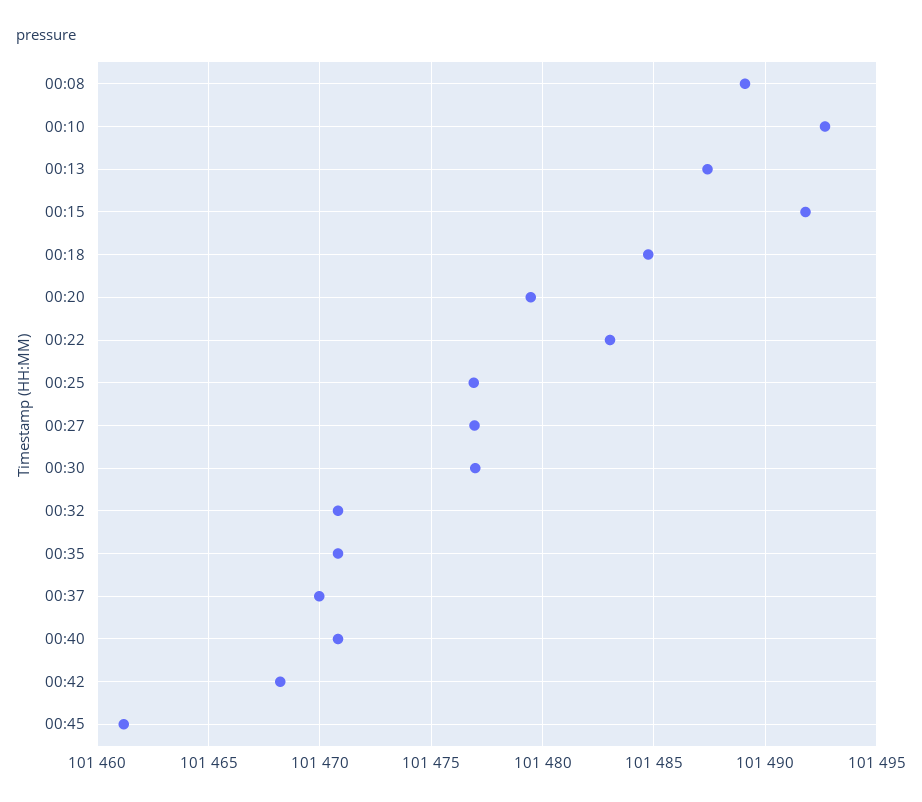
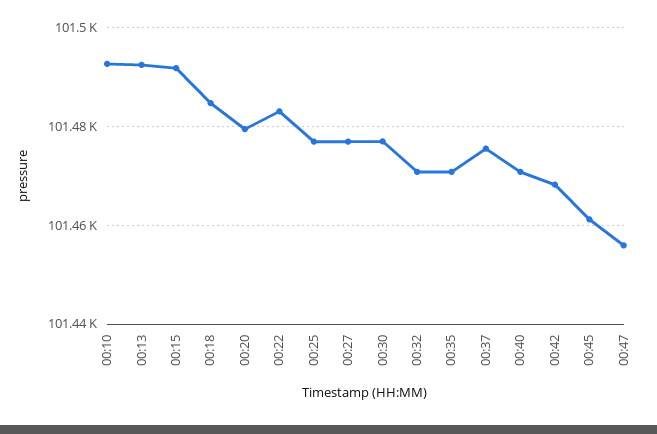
00:08: 101489 -> none
00:13: 101487.5 -> 101492
00:37: 101470 -> 101476
00:47: none -> 101456

